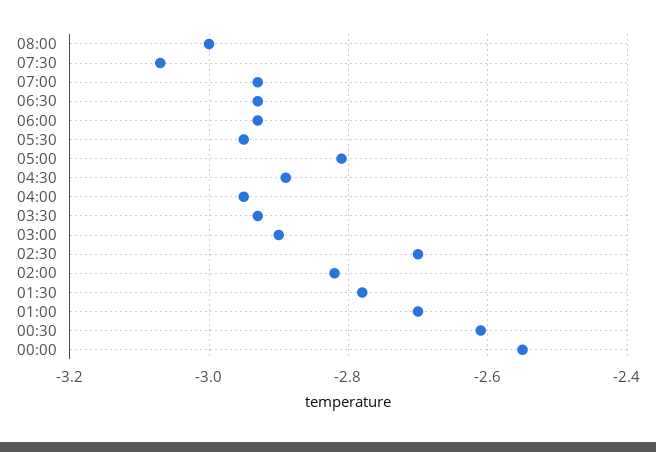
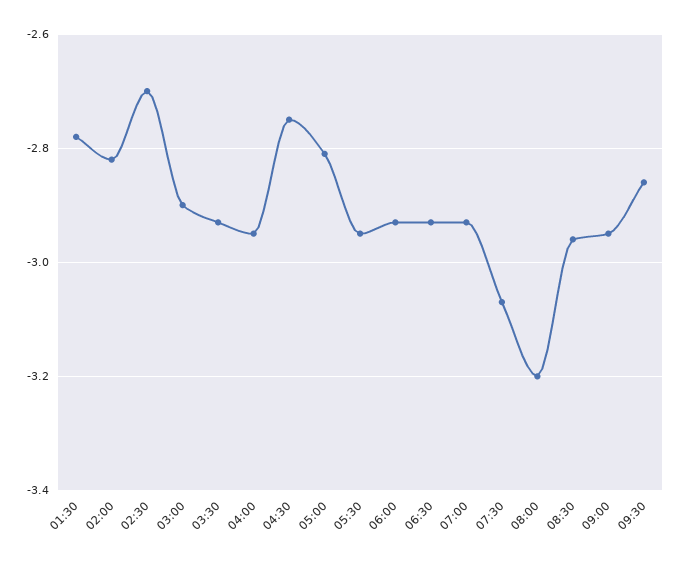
08:00: -3 -> -3.2
04:30: -2.9 -> -2.75
01:00: -2.7 -> none
00:30: -2.6 -> none
00:00: -2.55 -> none
08:30: none -> -2.95
09:00: none -> -2.95
09:30: none -> -2.85

